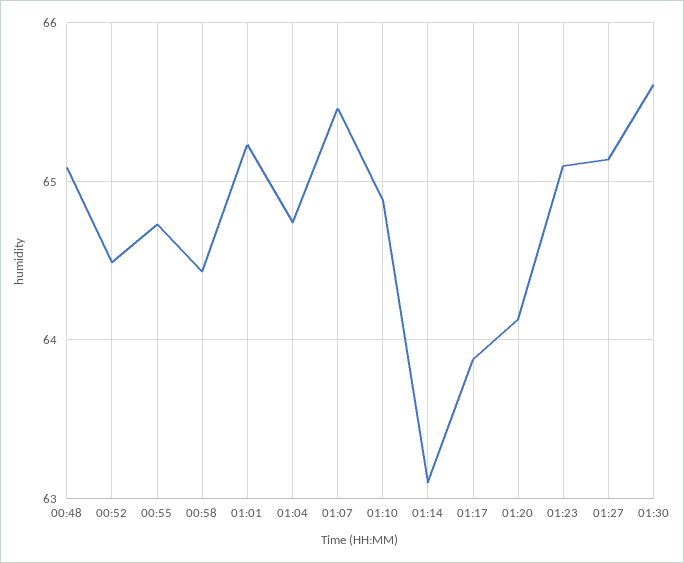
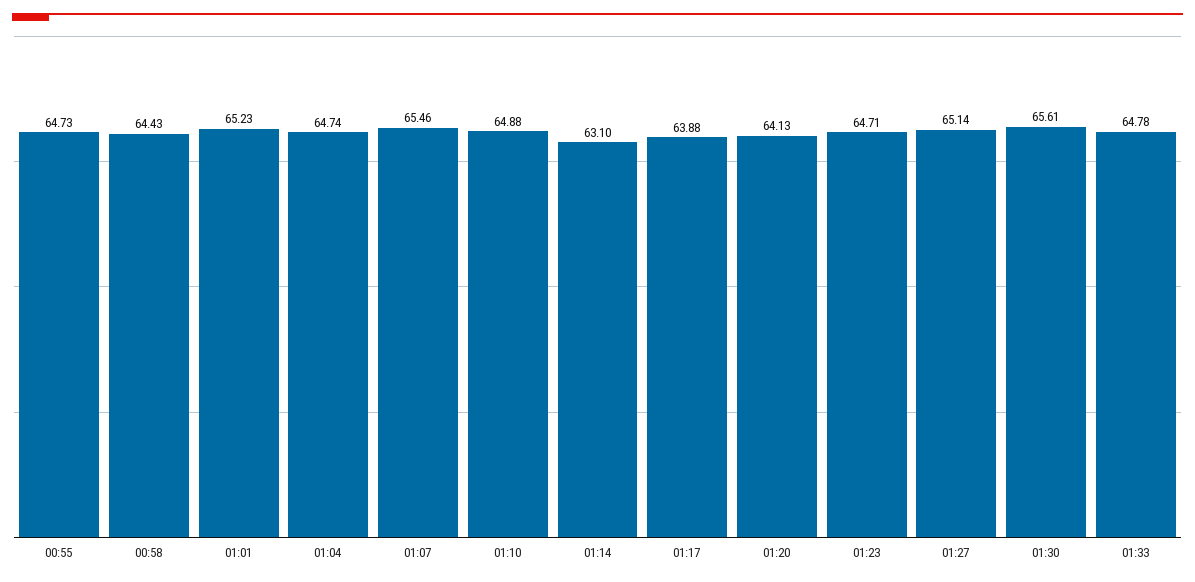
00:48: 65.1 -> none
00:52: 64.5 -> none
01:23: 65.1 -> 64.71
01:33: none -> 64.78

